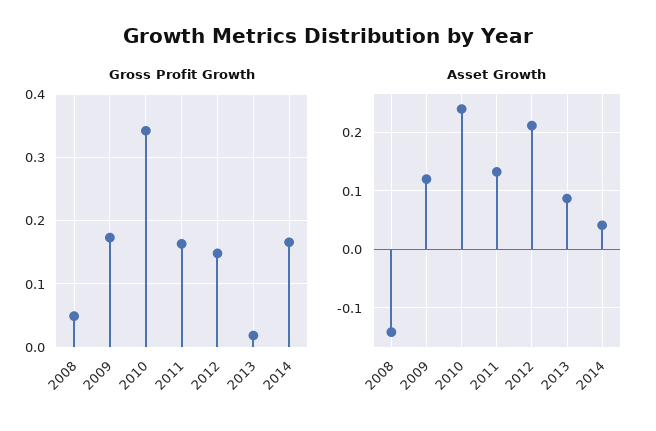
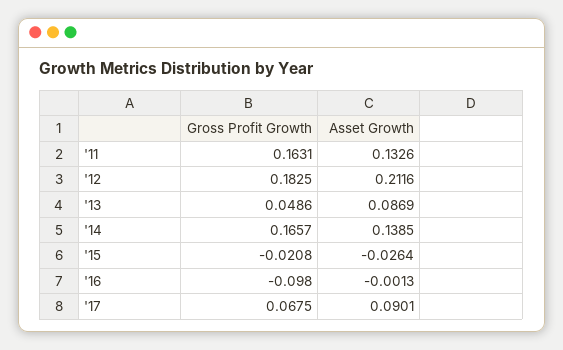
Gross Profit Growth, 2008: 0.05 -> none
Gross Profit Growth, 2009: 0.17 -> none
Gross Profit Growth, 2010: 0.34 -> none
Gross Profit Growth, 2012: 0.15 -> 0.1825
Gross Profit Growth, 2013: 0.02 -> 0.0486
Asset Growth, 2008: -0.14 -> none
Asset Growth, 2009: 0.12 -> none
Asset Growth, 2010: 0.24 -> none
Asset Growth, 2014: 0.04 -> 0.1385
Gross Profit Growth, '15: none -> -0.0208
Asset Growth, '15: none -> -0.0264
Gross Profit Growth, '16: none -> -0.098
Asset Growth, '16: none -> -0.0013
Gross Profit Growth, '17: none -> 0.0675
Asset Growth, '17: none -> 0.0901

